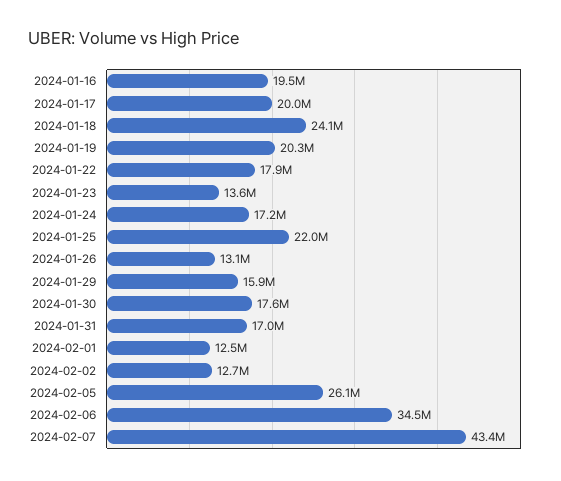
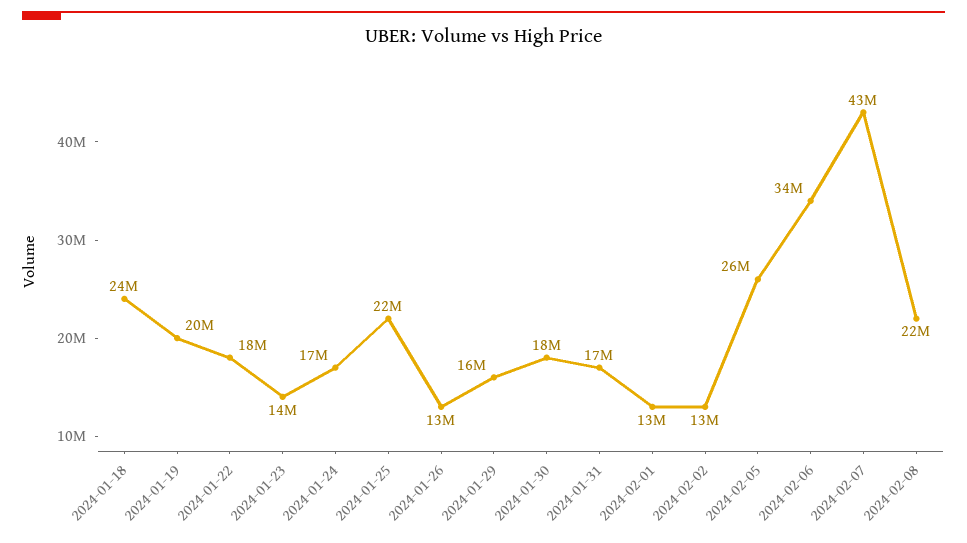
2024-01-16: 19500000 -> none
2024-01-17: 20000000 -> none
2024-02-08: none -> 22000000

